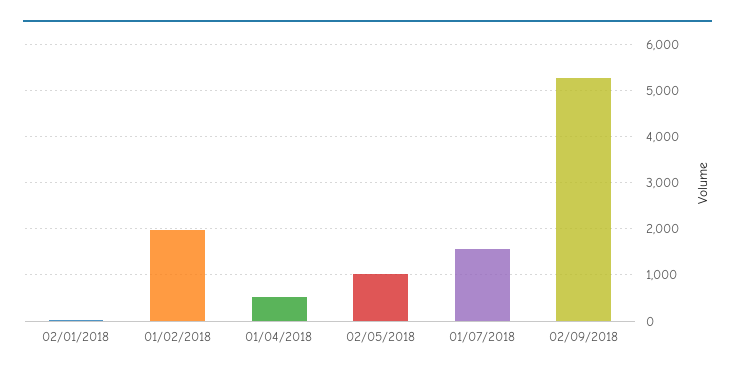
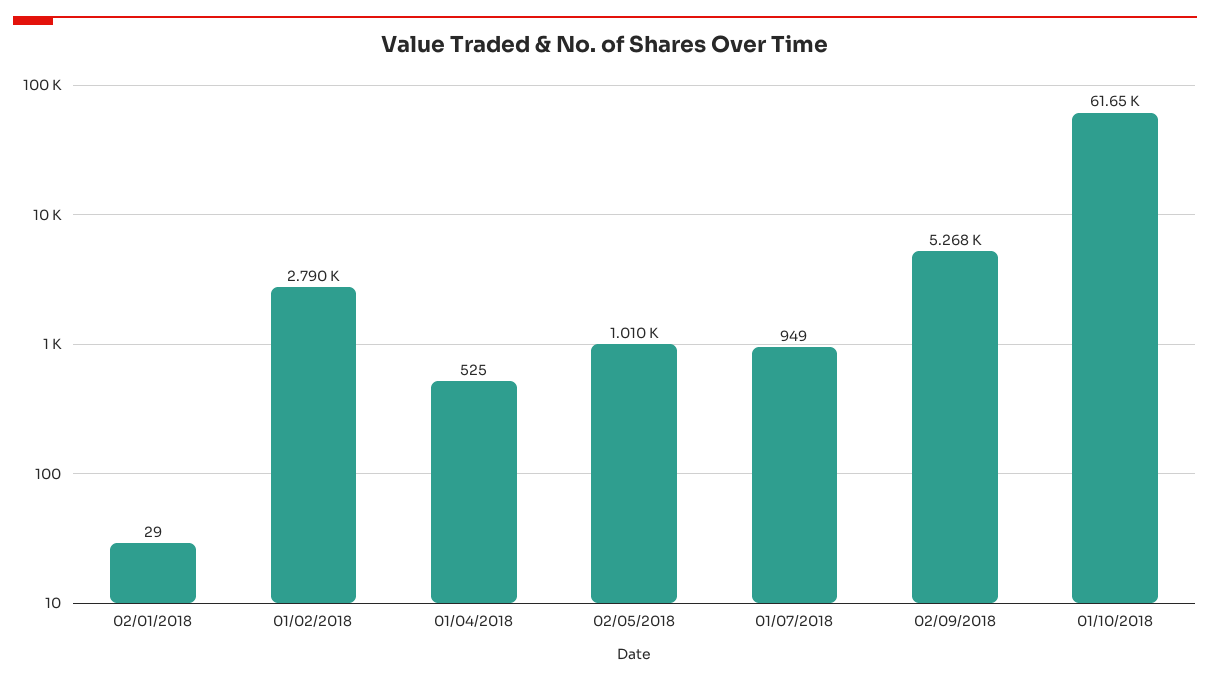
01/02/2018: 2000 -> 2790
01/07/2018: 1600 -> 949
01/10/2018: none -> 61650

